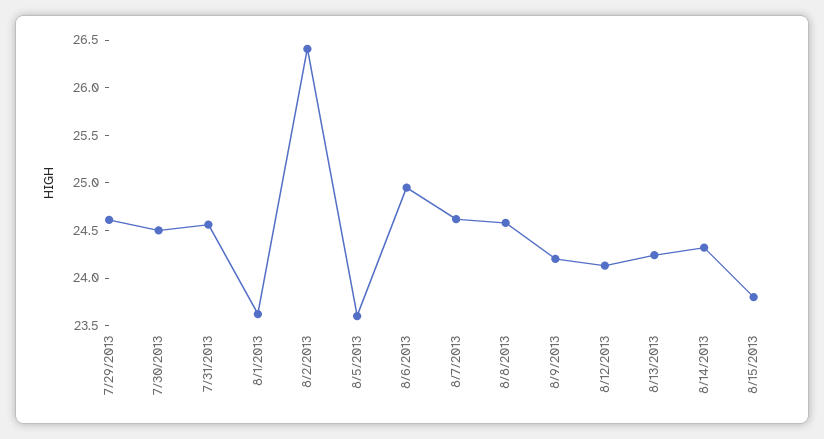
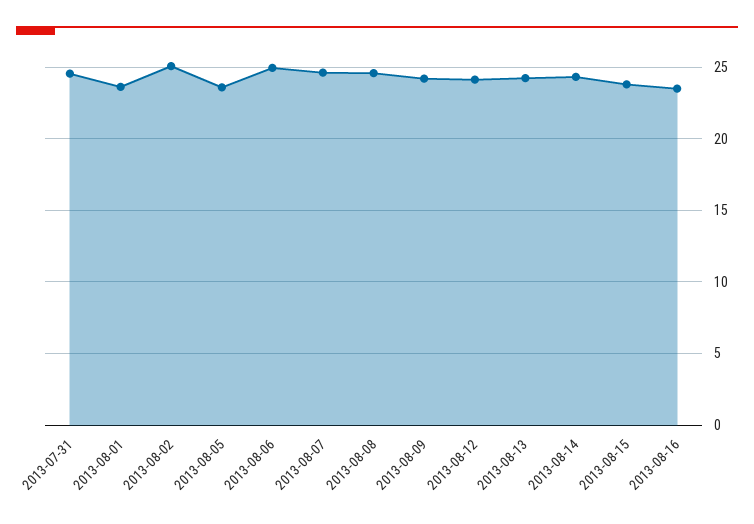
7/29/2013: 24.6 -> none
7/30/2013: 24.5 -> none
8/2/2013: 26.4 -> 25
2013-08-16: none -> 23.5

